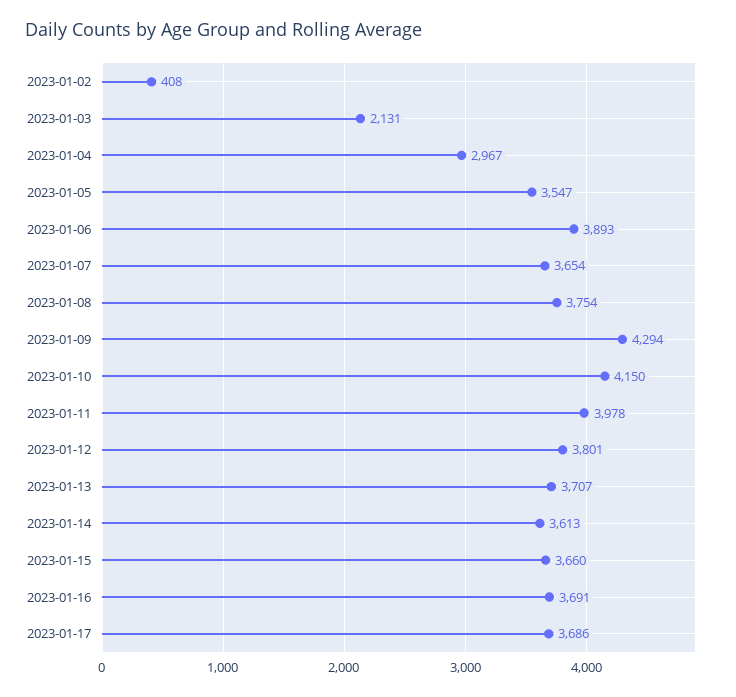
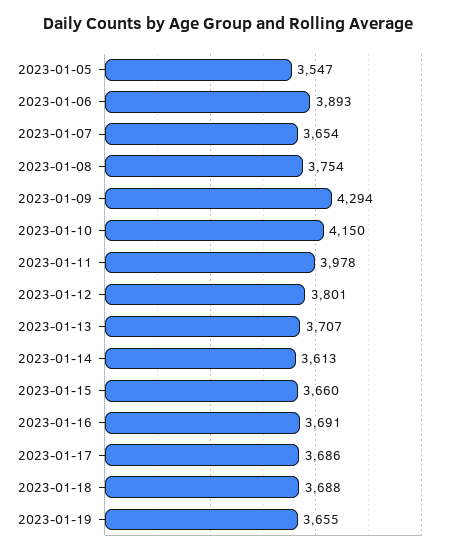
2023-01-02: 408 -> none
2023-01-03: 2131 -> none
2023-01-04: 2967 -> none
2023-01-18: none -> 3688
2023-01-19: none -> 3655

